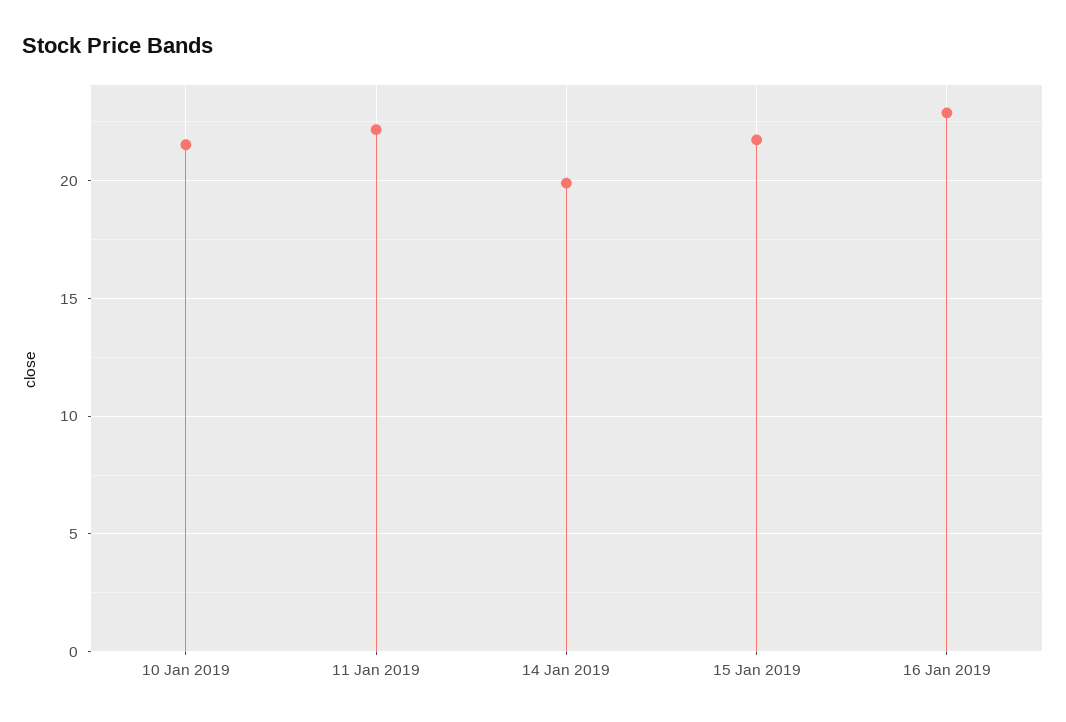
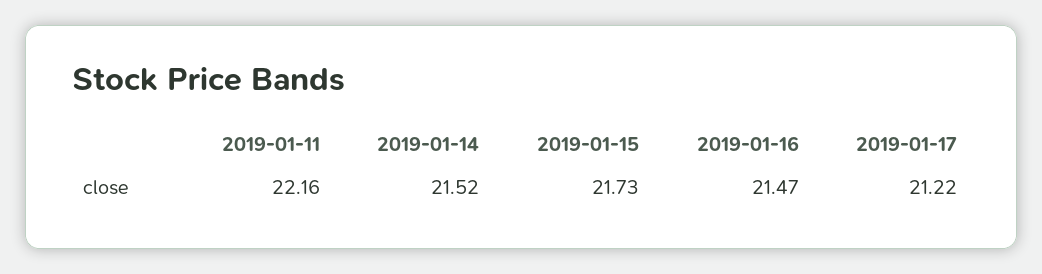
10 Jan 2019: 21.5 -> none
14 Jan 2019: 20 -> 21.52
16 Jan 2019: 23 -> 21.47
2019-01-17: none -> 21.22

